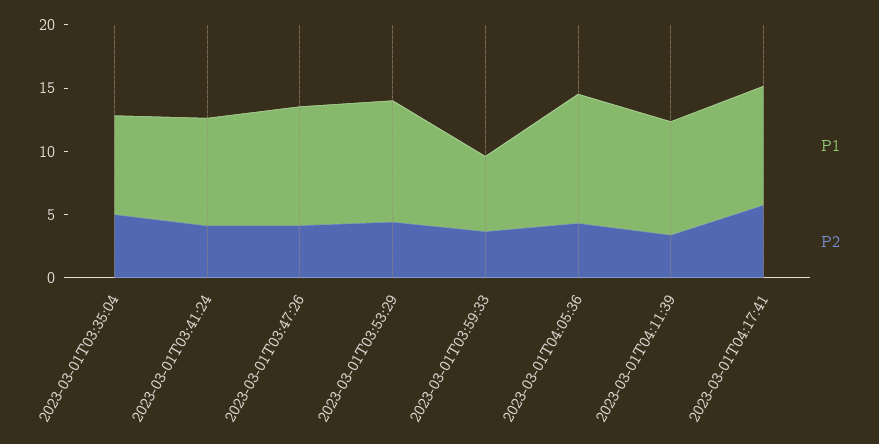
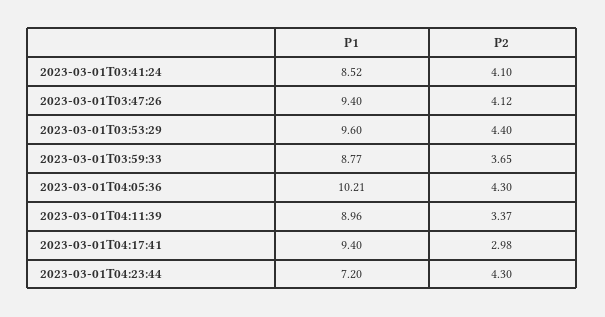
P1, 2023-03-01T03:35:04: 8 -> none
P2, 2023-03-01T03:35:04: 5 -> none
P1, 2023-03-01T03:59:33: 6 -> 8.77
P2, 2023-03-01T04:17:41: 6 -> 2.98
P1, 2023-03-01T04:23:44: none -> 7.2
P2, 2023-03-01T04:23:44: none -> 4.3

